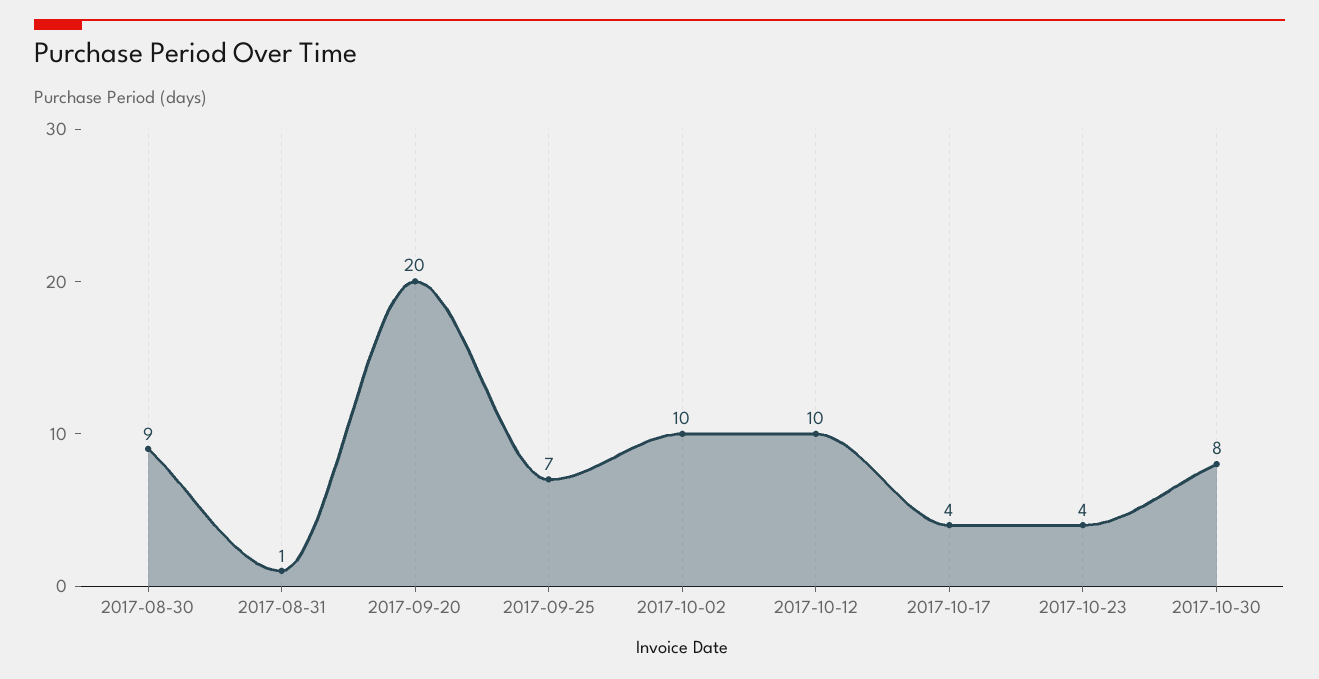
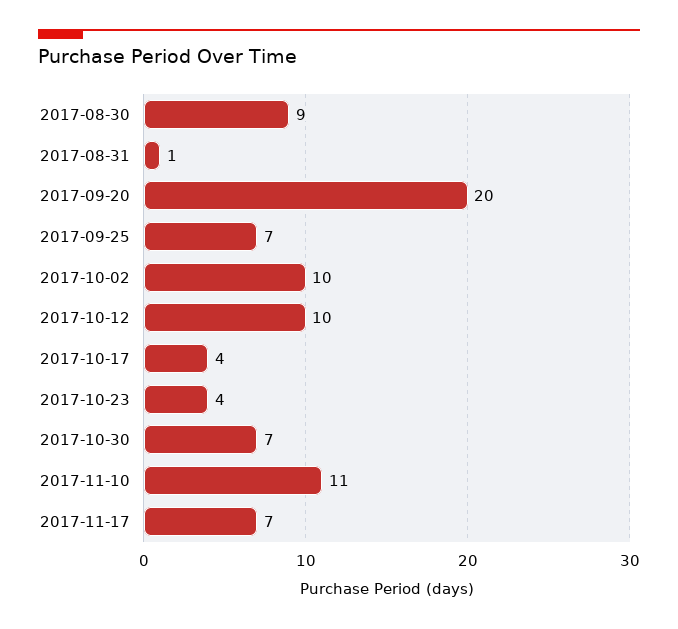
2017-10-30: 8 -> 7
2017-11-10: none -> 11
2017-11-17: none -> 7

